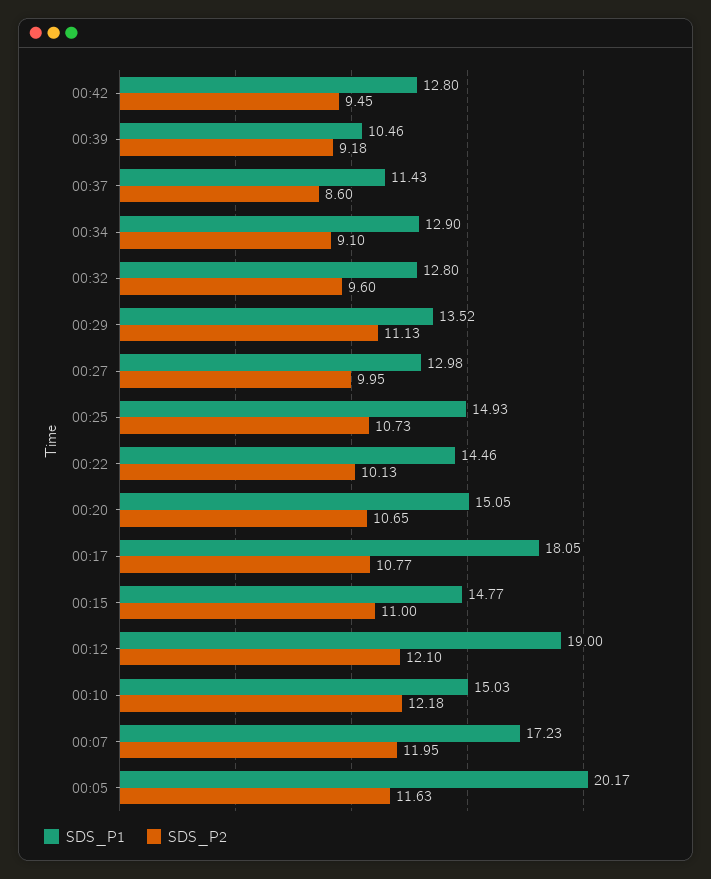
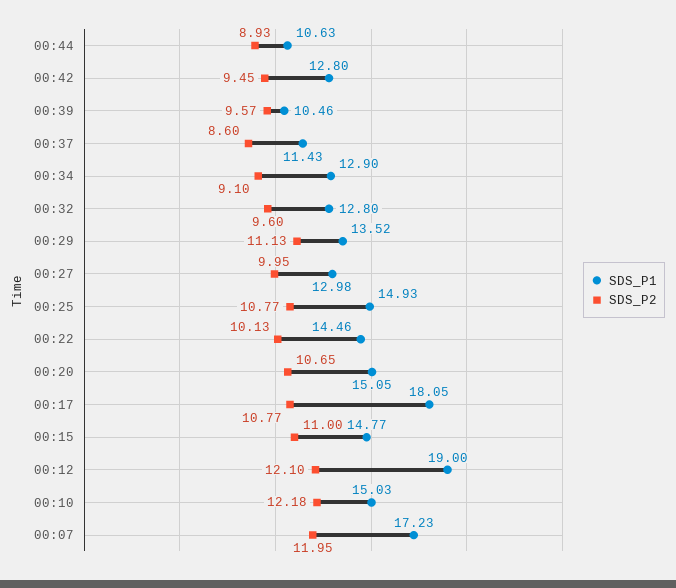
SDS_P2, 00:39: 9.18 -> 9.57
SDS_P2, 00:25: 10.73 -> 10.77
SDS_P1, 00:05: 20.17 -> none
SDS_P2, 00:05: 11.63 -> none
SDS_P1, 00:44: none -> 10.63
SDS_P2, 00:44: none -> 8.93

